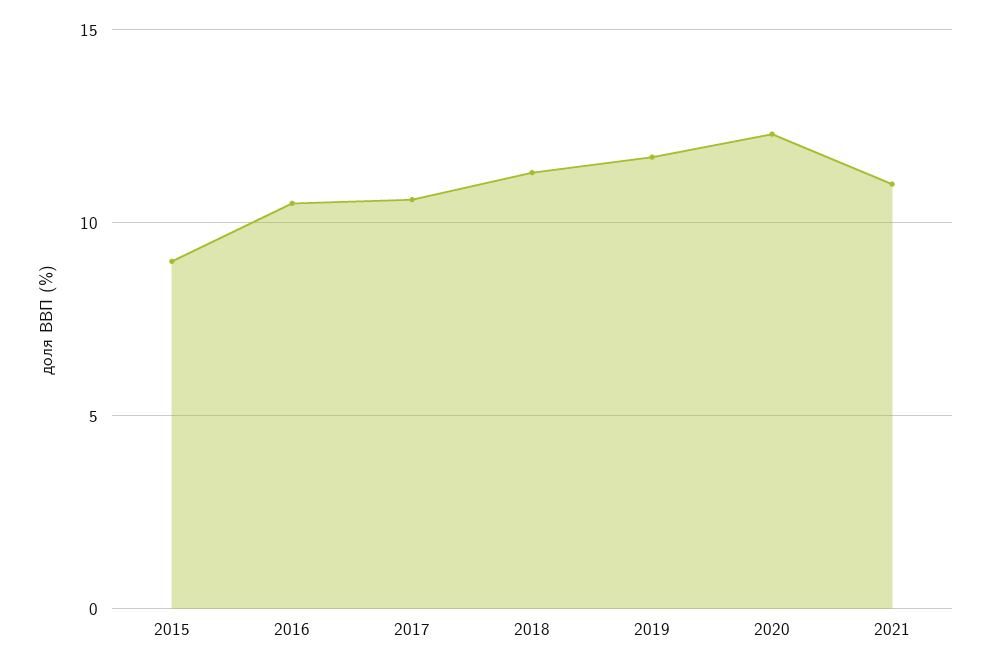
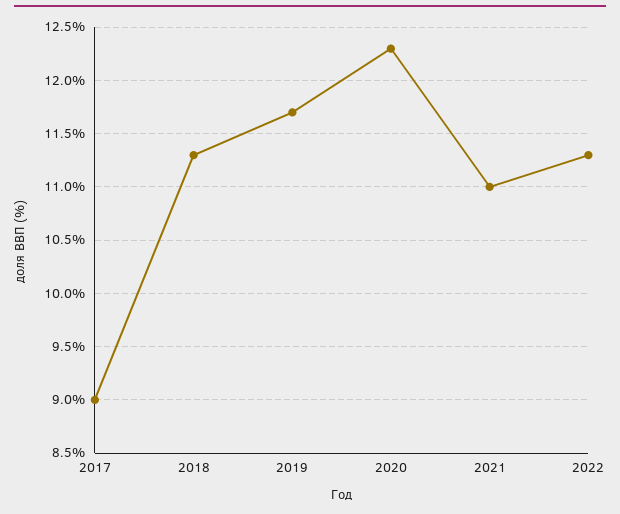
2015: 9 -> none
2016: 10.5 -> none
2017: 10.5 -> 9
2022: none -> 11.3

